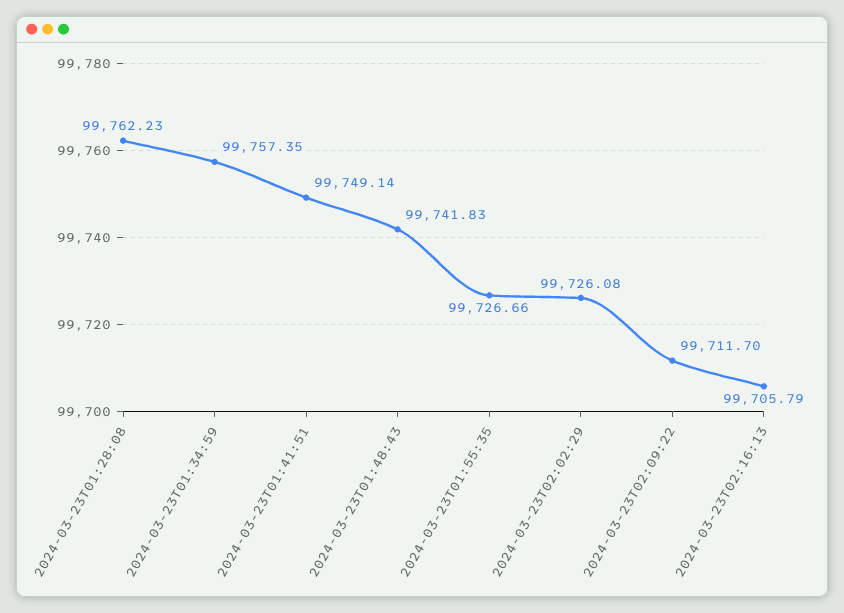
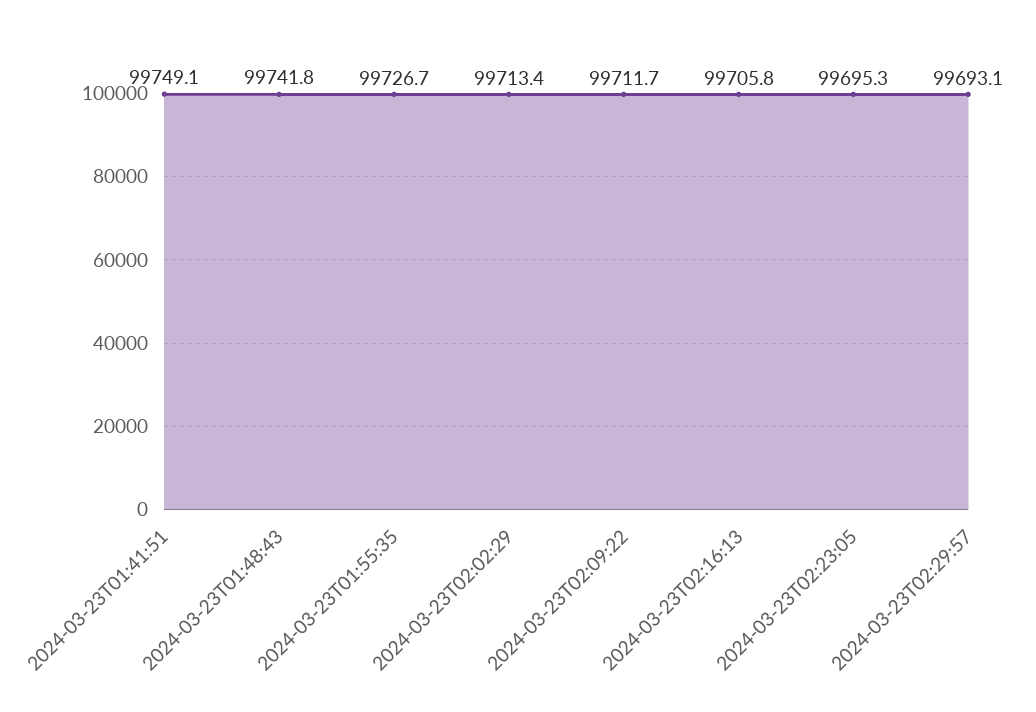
2024-03-23T01:28:08: 99762.23 -> none
2024-03-23T01:34:59: 99757.35 -> none
2024-03-23T02:02:29: 99726.08 -> 99713.4
2024-03-23T02:23:05: none -> 99695.3
2024-03-23T02:29:57: none -> 99693.1

